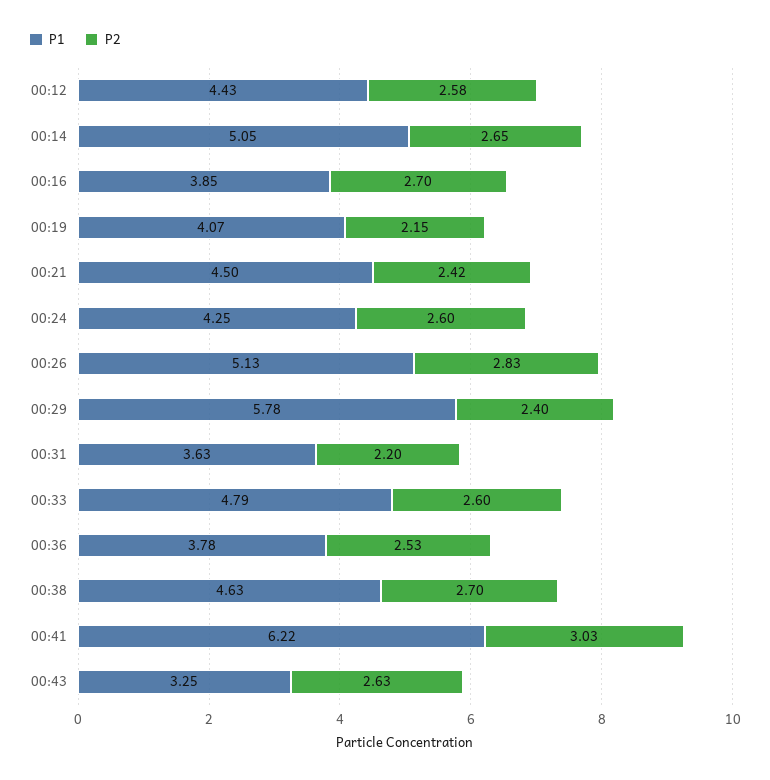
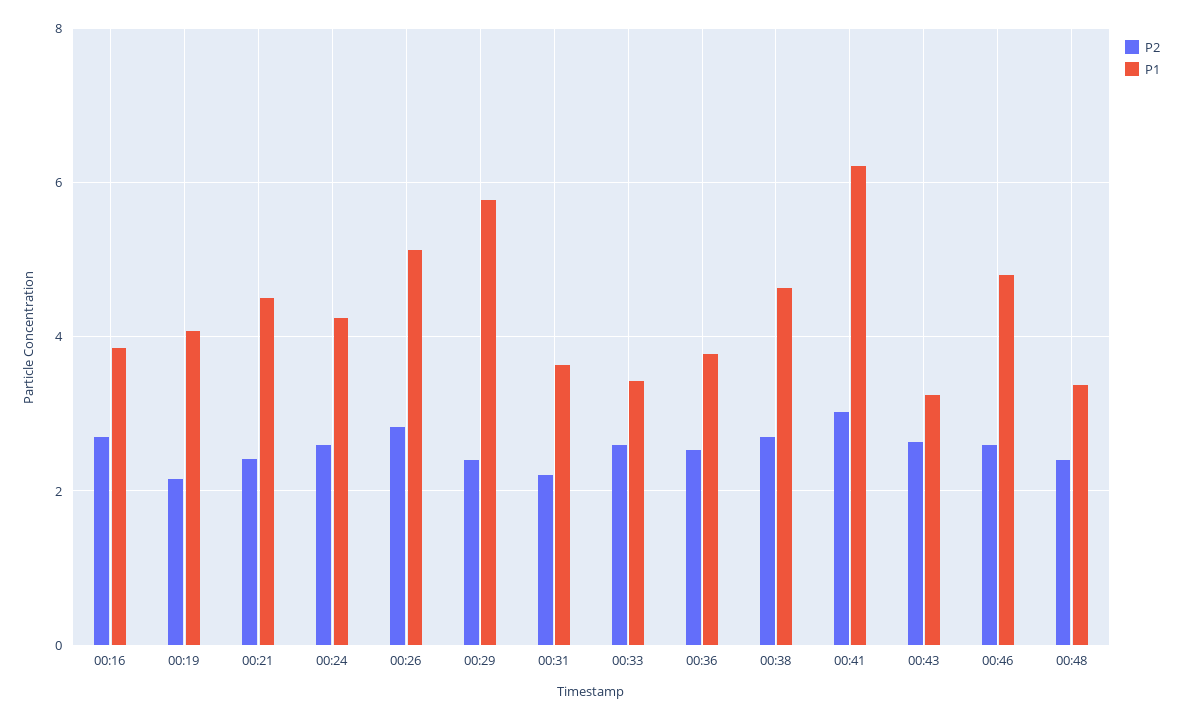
P1, 00:12: 4.43 -> none
P2, 00:12: 2.58 -> none
P1, 00:14: 5.05 -> none
P2, 00:14: 2.65 -> none
P1, 00:33: 4.79 -> 3.4
P2, 00:46: none -> 2.6
P1, 00:46: none -> 4.8
P2, 00:48: none -> 2.4
P1, 00:48: none -> 3.4

